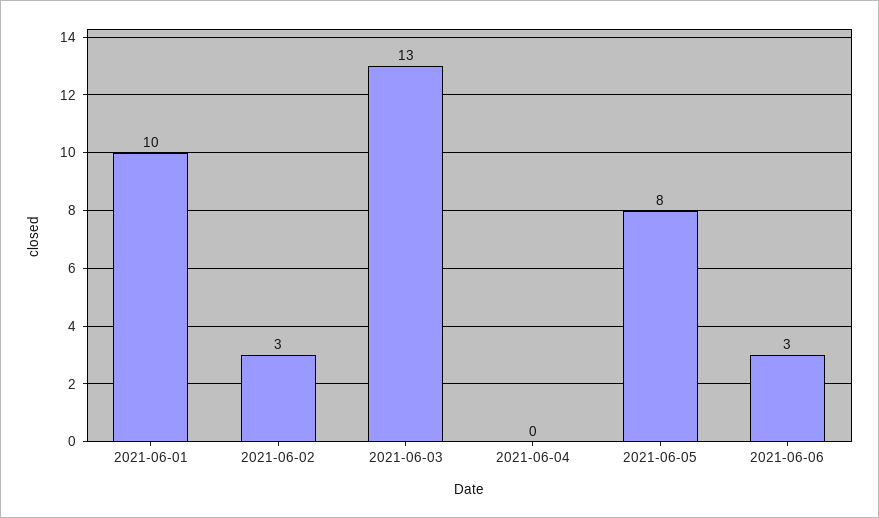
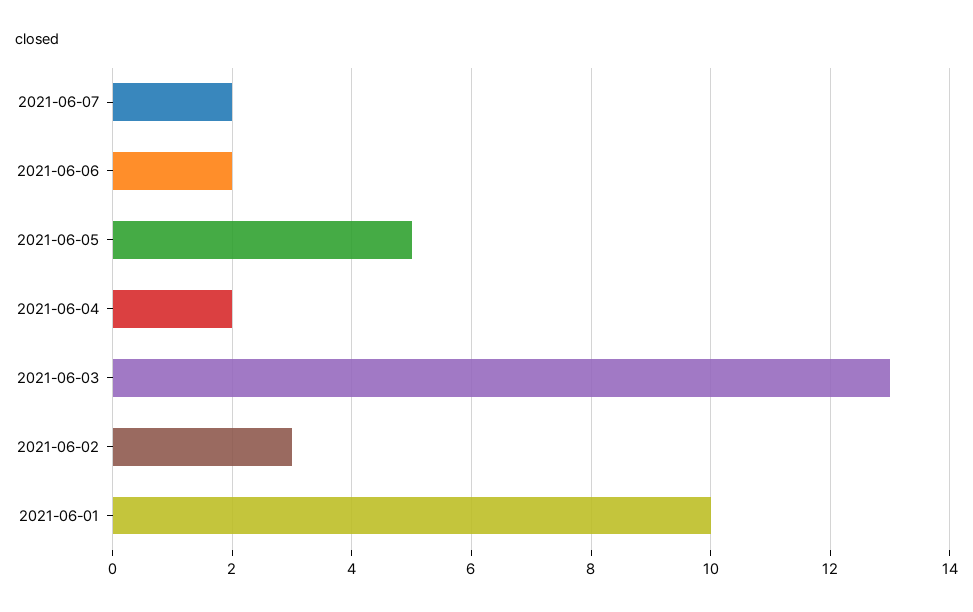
2021-06-04: 0 -> 2
2021-06-05: 8 -> 5
2021-06-06: 3 -> 2
2021-06-07: none -> 2

